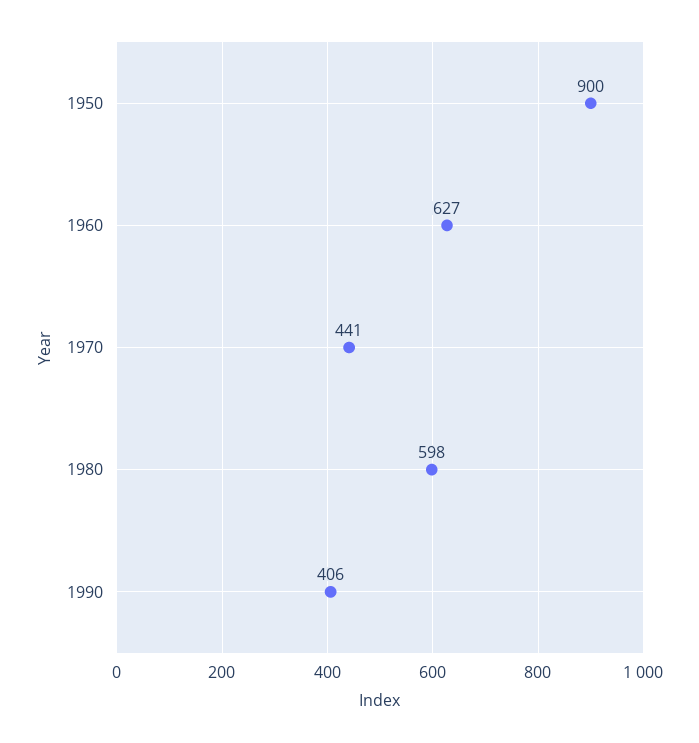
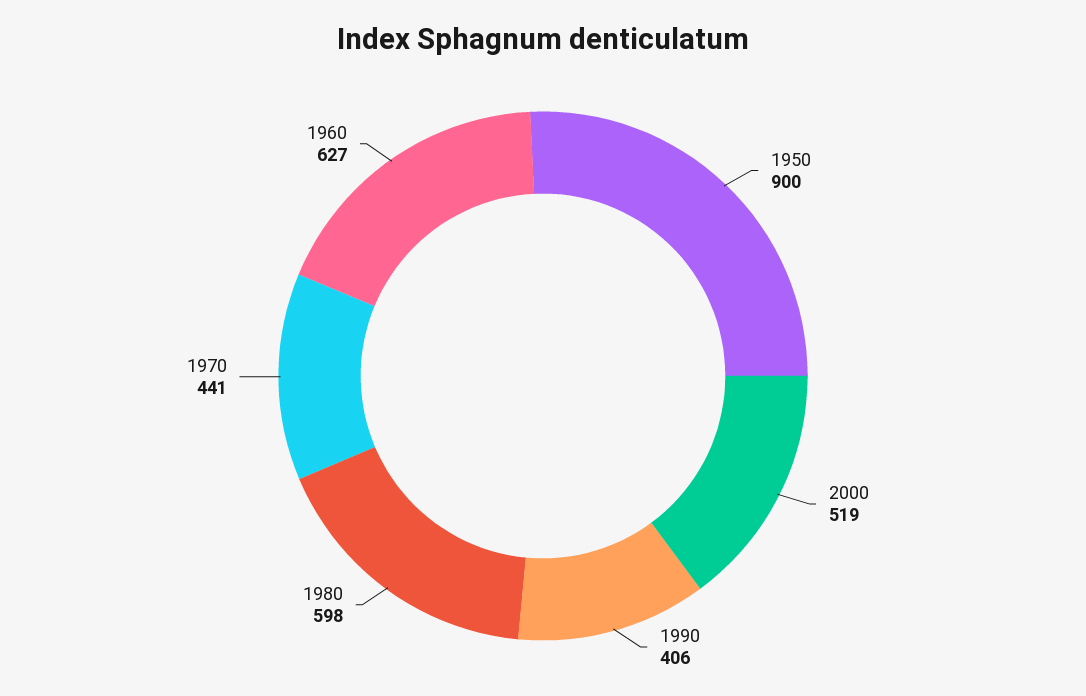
2000: none -> 519

